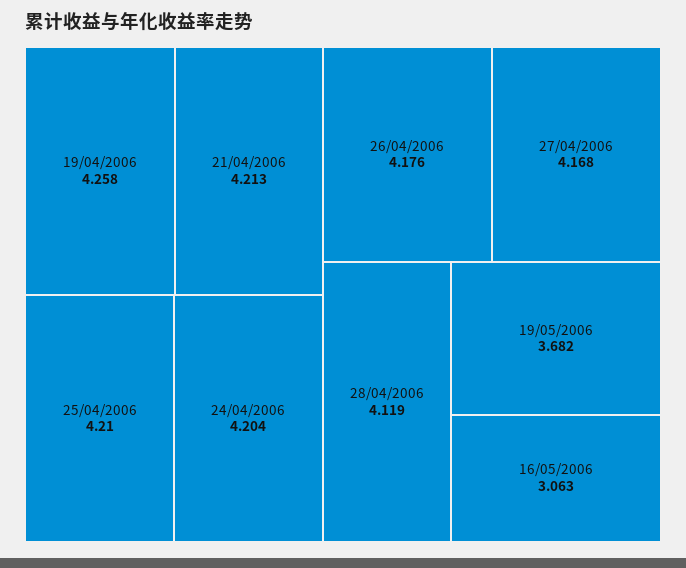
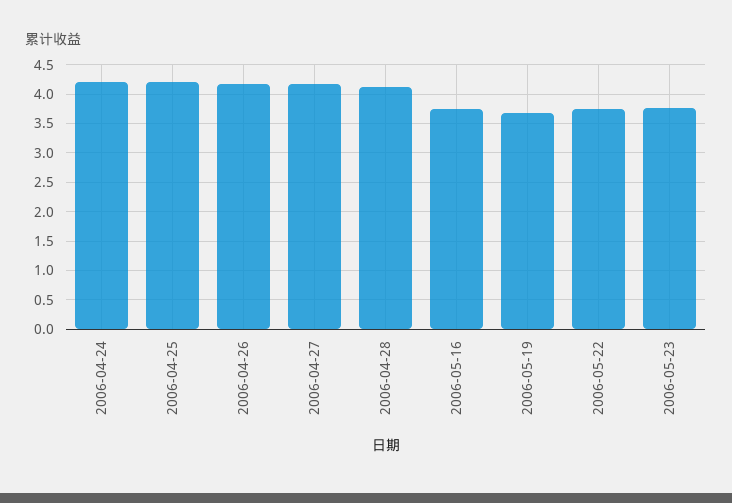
19/04/2006: 4.258 -> none
21/04/2006: 4.213 -> none
16/05/2006: 3.063 -> 3.75
2006-05-22: none -> 3.75
2006-05-23: none -> 3.75

